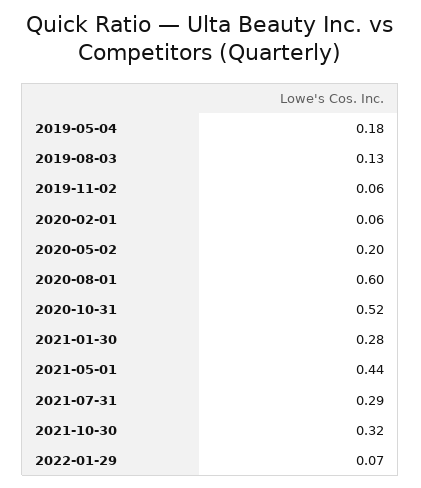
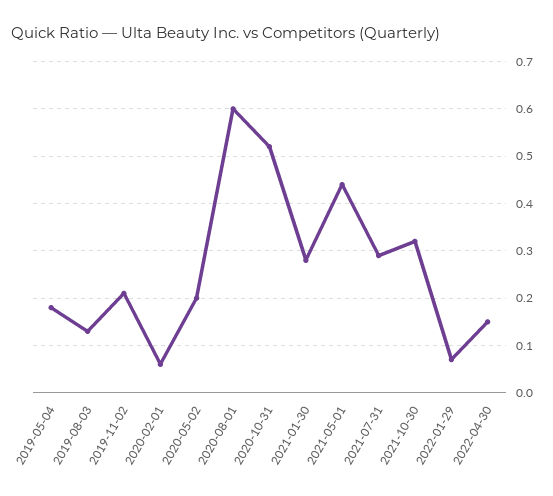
2019-11-02: 0.06 -> 0.2
2022-04-30: none -> 0.15

